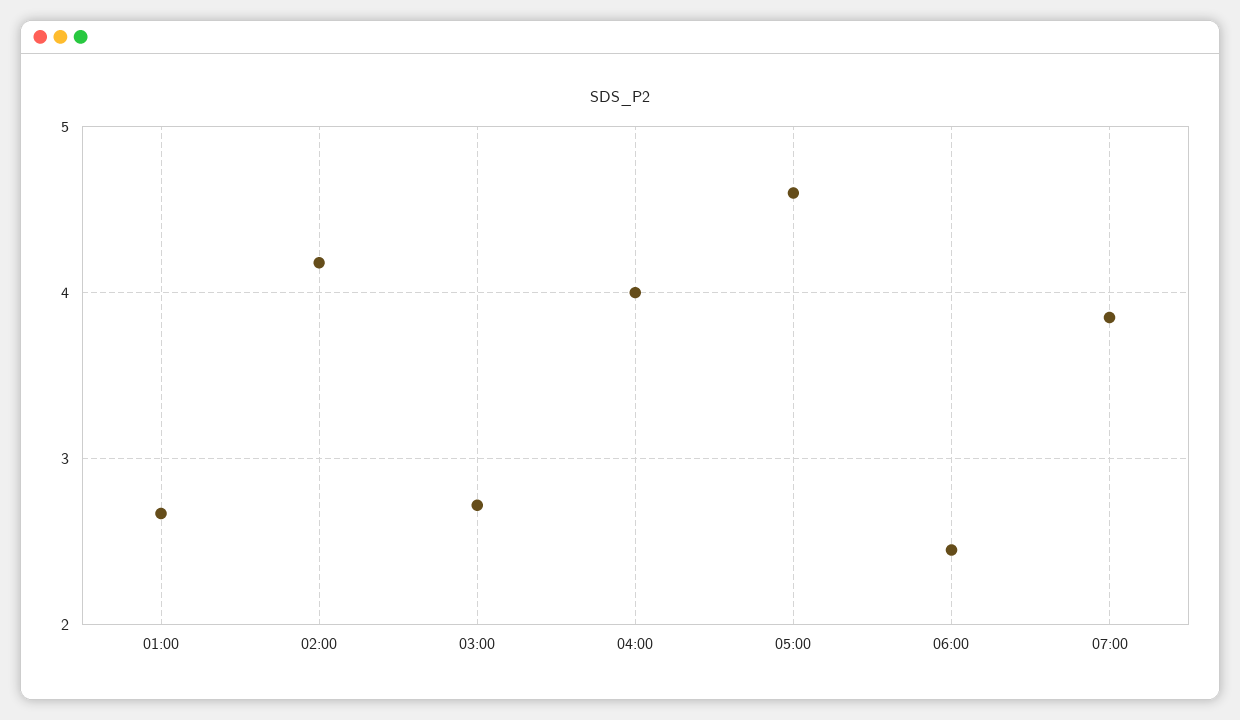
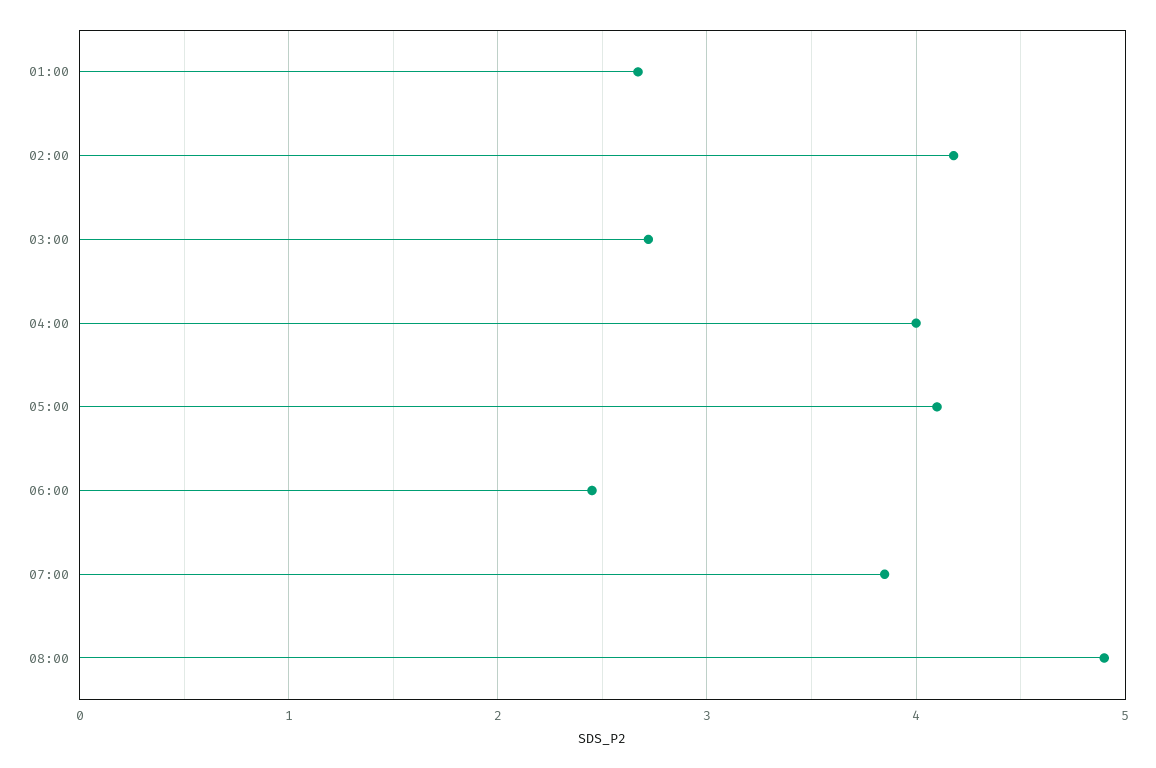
05:00: 4.6 -> 4.1
08:00: none -> 4.9

